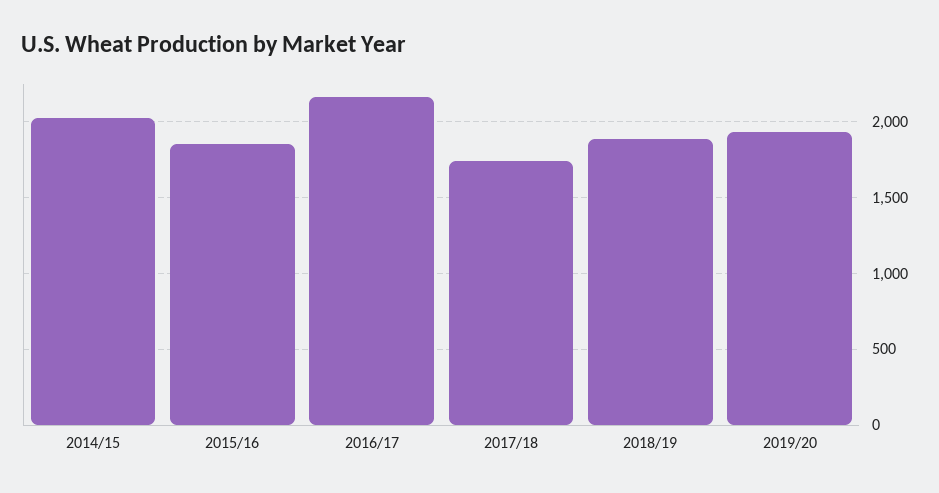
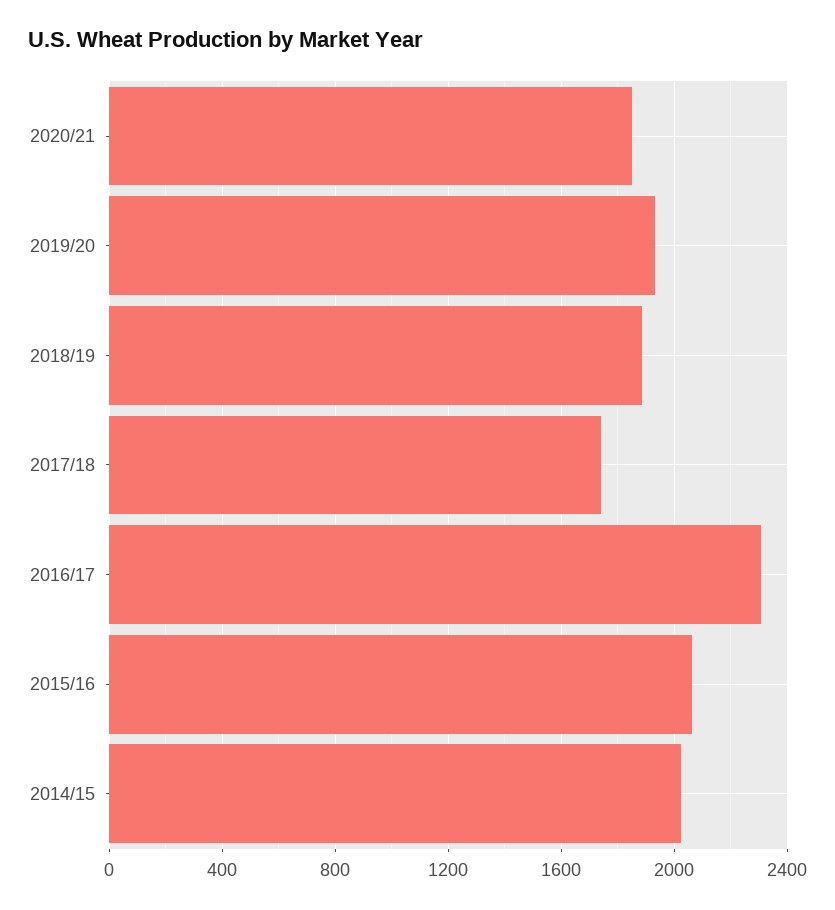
2015/16: 1850 -> 2050
2016/17: 2150 -> 2300
2020/21: none -> 1850

